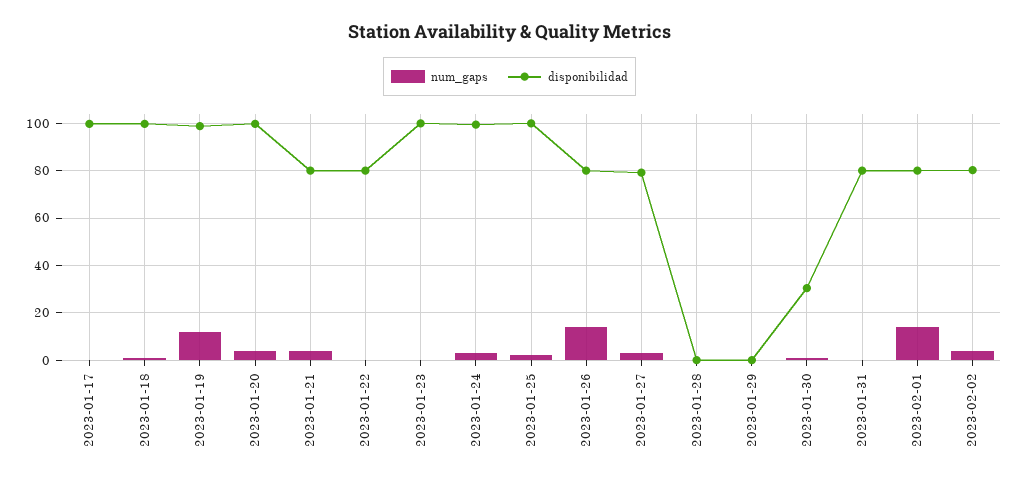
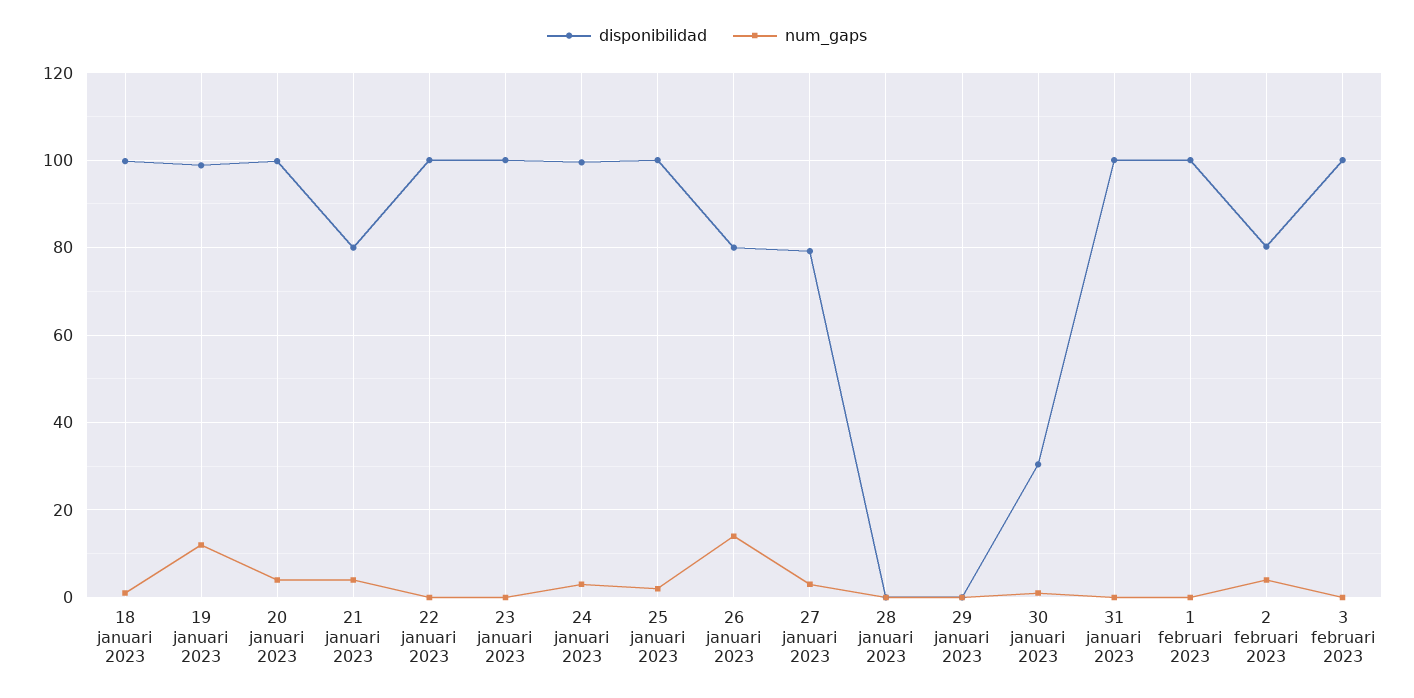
num_gaps, 2023-01-17: 0 -> none
disponibilidad, 2023-01-17: 100 -> none
disponibilidad, 2023-01-22: 80 -> 100
disponibilidad, 2023-01-31: 80 -> 100
num_gaps, 2023-02-01: 15 -> 0
disponibilidad, 2023-02-01: 80 -> 100
disponibilidad, 3 februari 2023: none -> 100
num_gaps, 3 februari 2023: none -> 0

